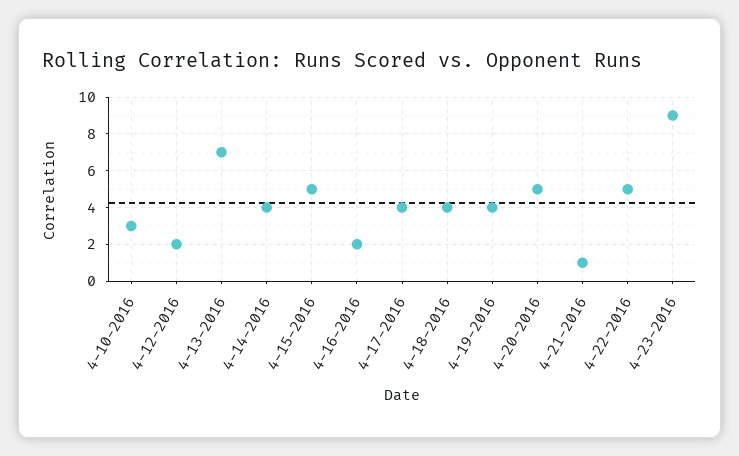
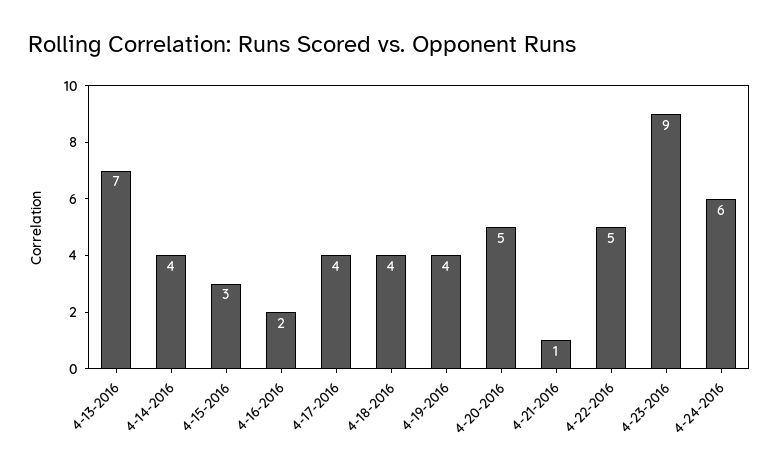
4-10-2016: 3 -> none
4-12-2016: 2 -> none
4-15-2016: 5 -> 3
4-24-2016: none -> 6

